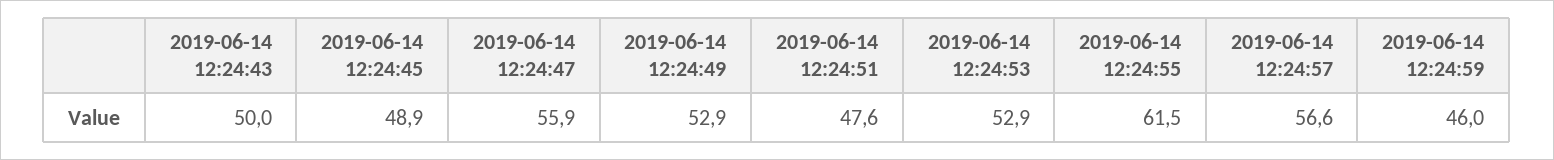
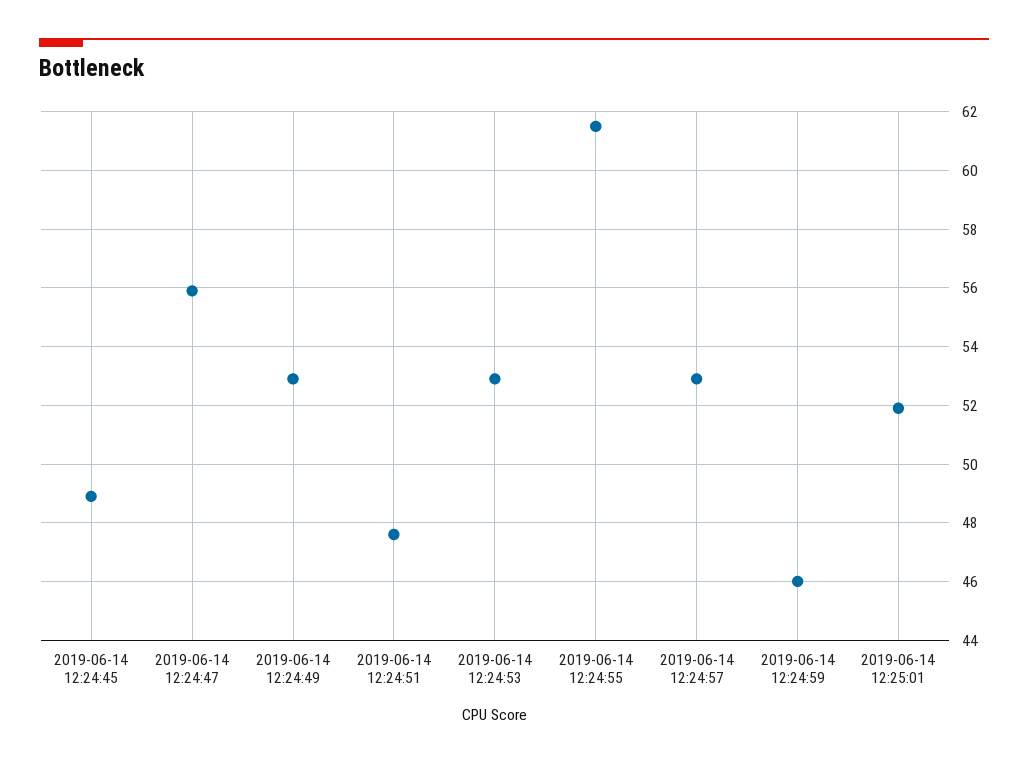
2019-06-14 12:24:43: 50 -> none
2019-06-14 12:24:57: 56.6 -> 53
2019-06-14 12:25:01: none -> 52

